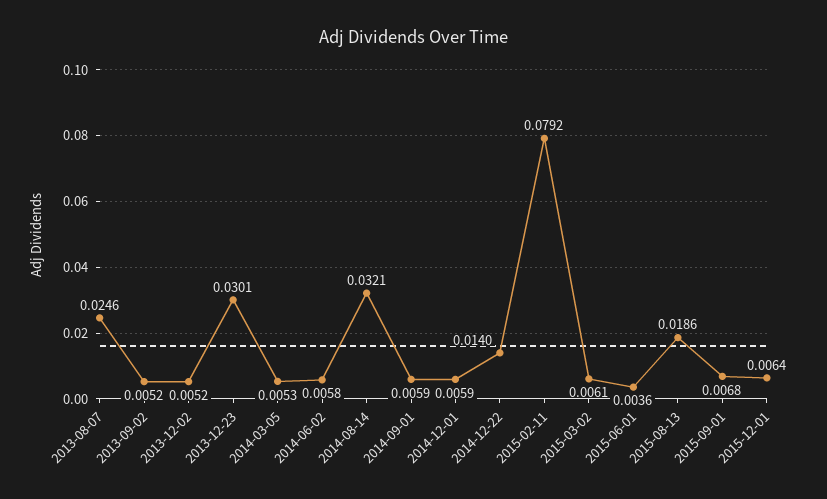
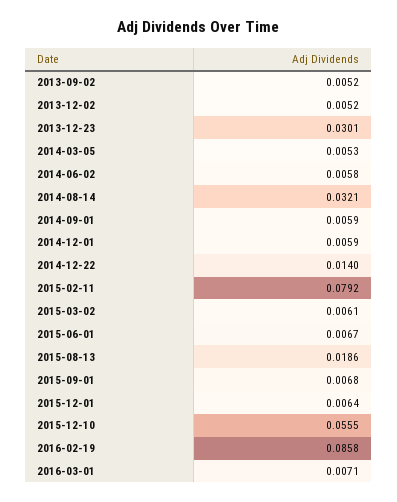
2013-08-07: 0.0246 -> none
2015-06-01: 0.0036 -> 0.0067
2015-12-10: none -> 0.0555
2016-02-19: none -> 0.0858
2016-03-01: none -> 0.0071

